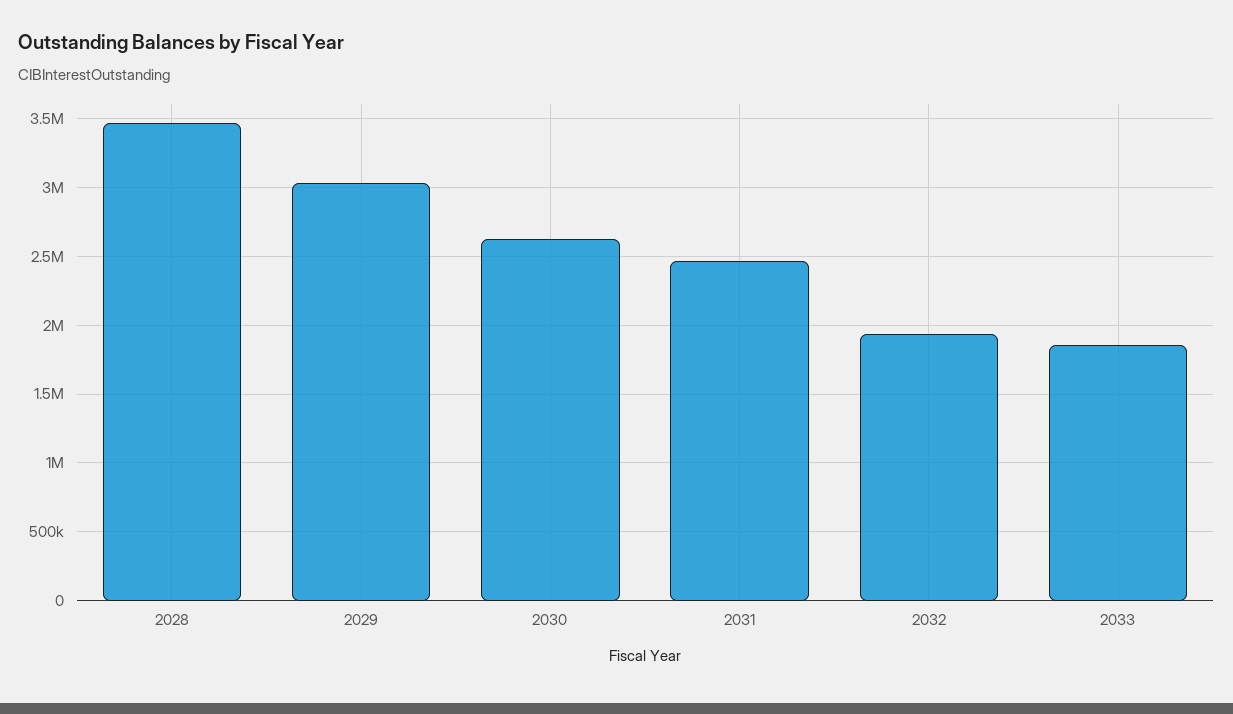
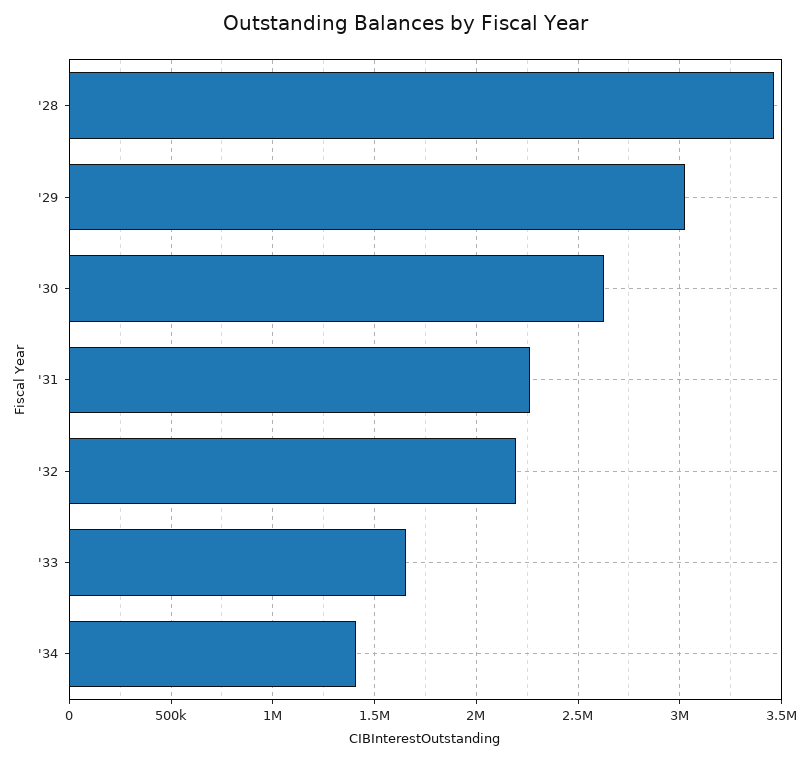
2031: 2450000 -> 2250000
2032: 1950000 -> 2200000
2033: 1850000 -> 1650000
'34: none -> 1400000

